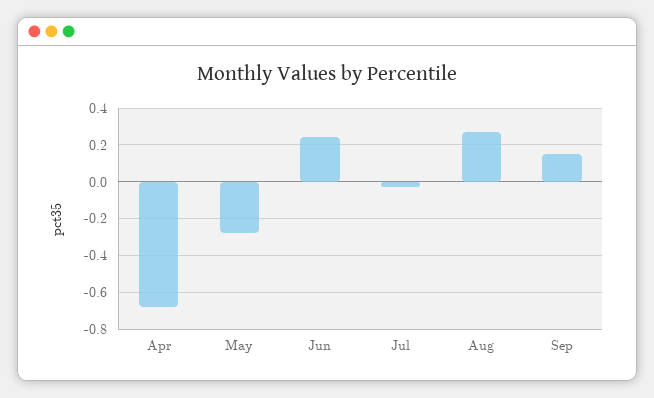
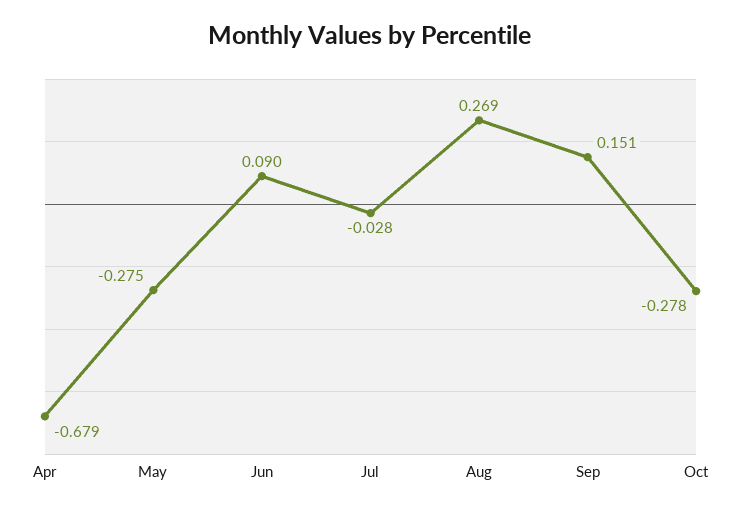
Jun: 0.25 -> 0.09
Oct: none -> -0.278

